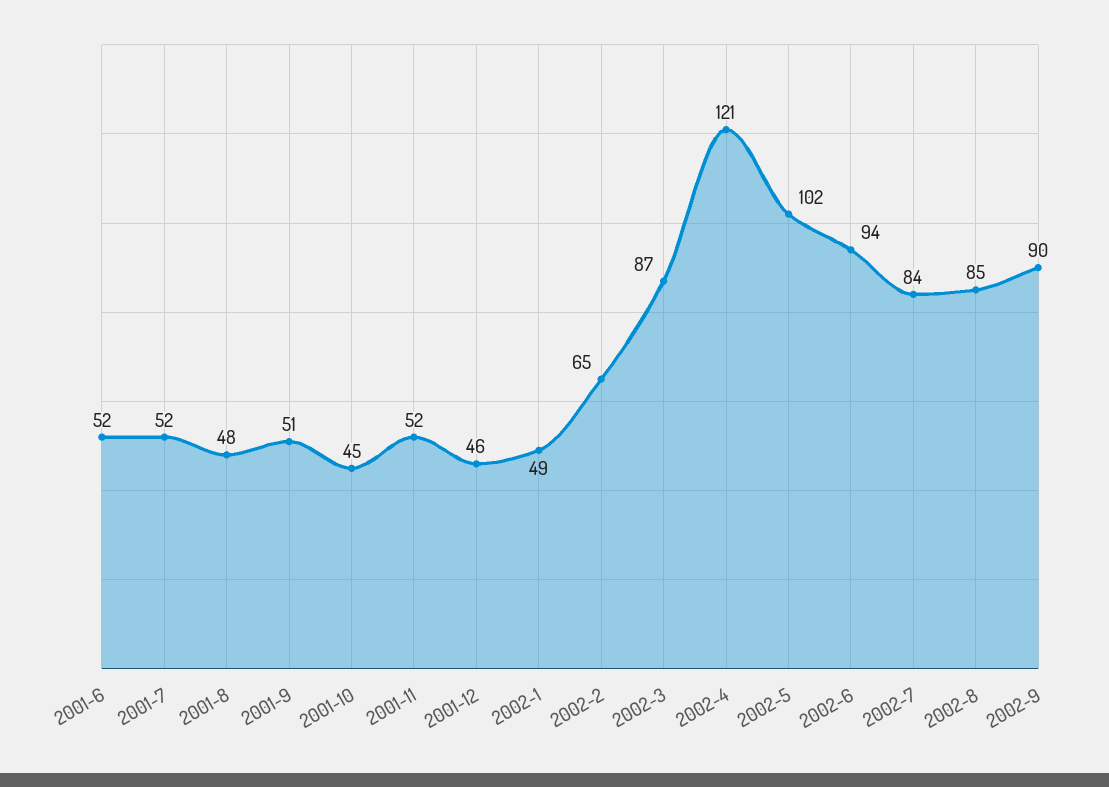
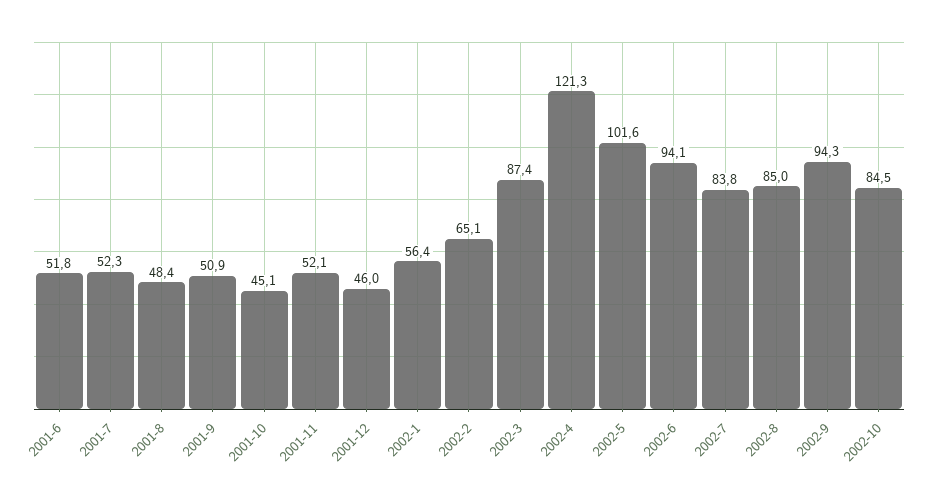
2002-1: 49 -> 56.4
2002-9: 90 -> 94.3
2002-10: none -> 84.5

